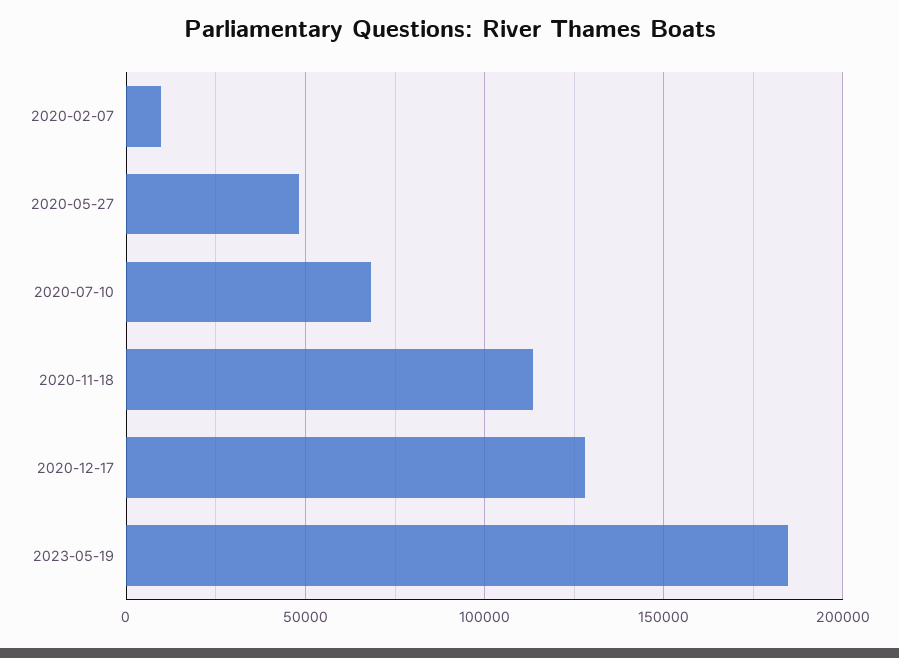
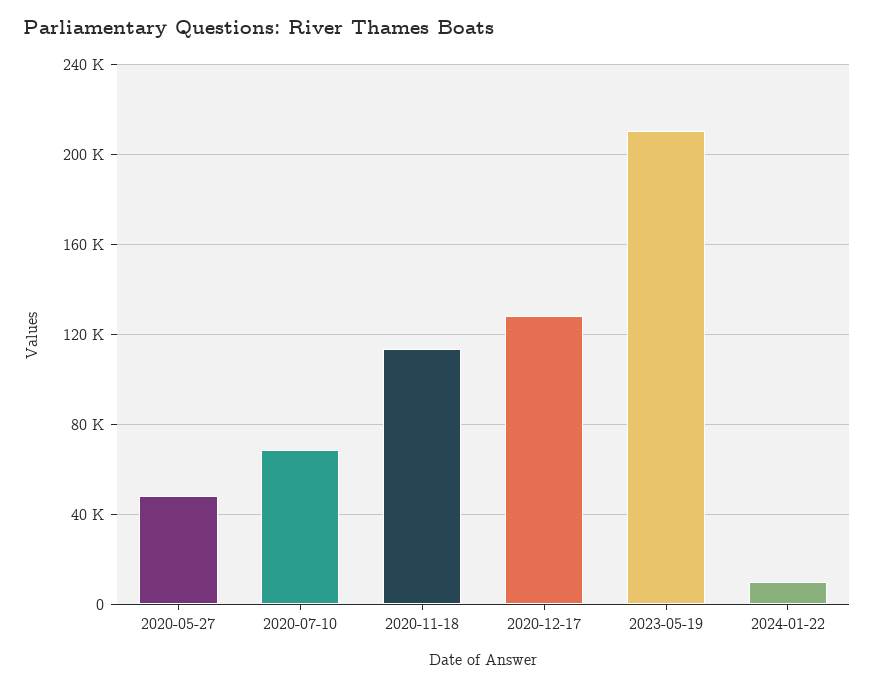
2020-02-07: 10000 -> none
2023-05-19: 185000 -> 210000
2024-01-22: none -> 10000

